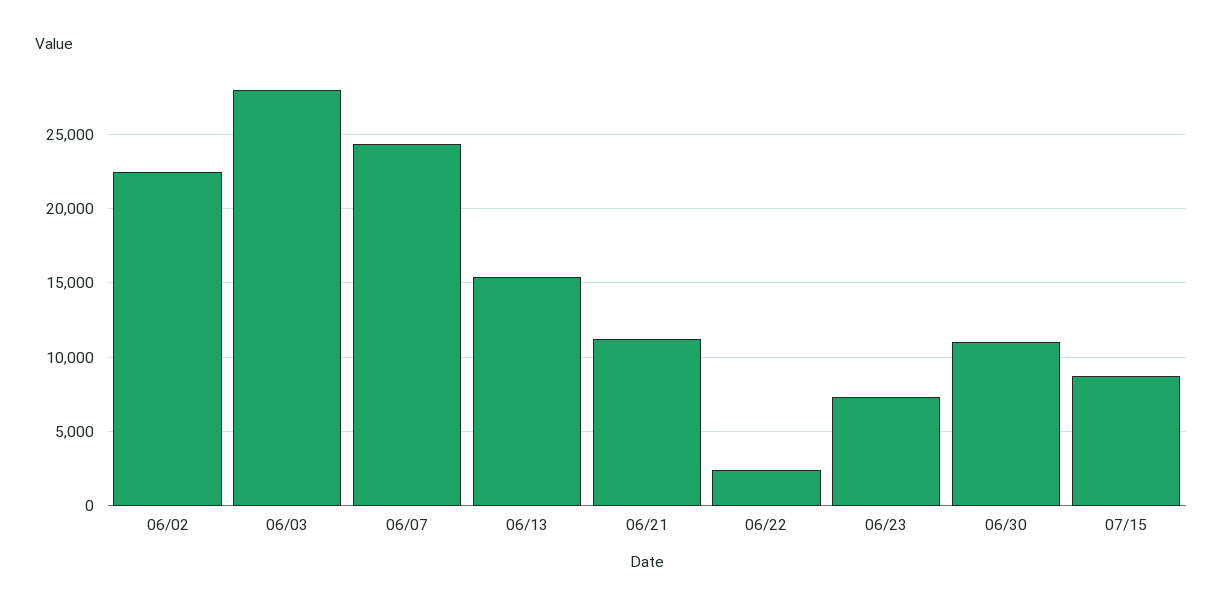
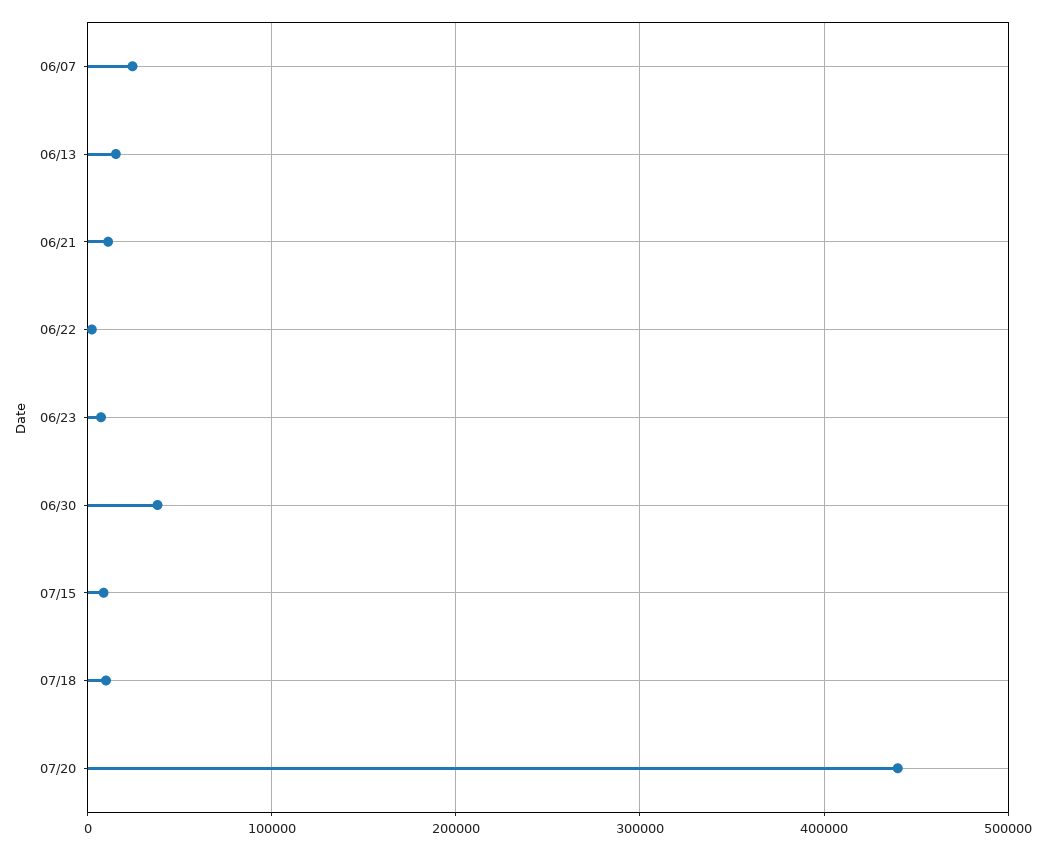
06/02: 22500 -> none
06/03: 28000 -> none
06/30: 11000 -> 40000
07/18: none -> 10000
07/20: none -> 440000

